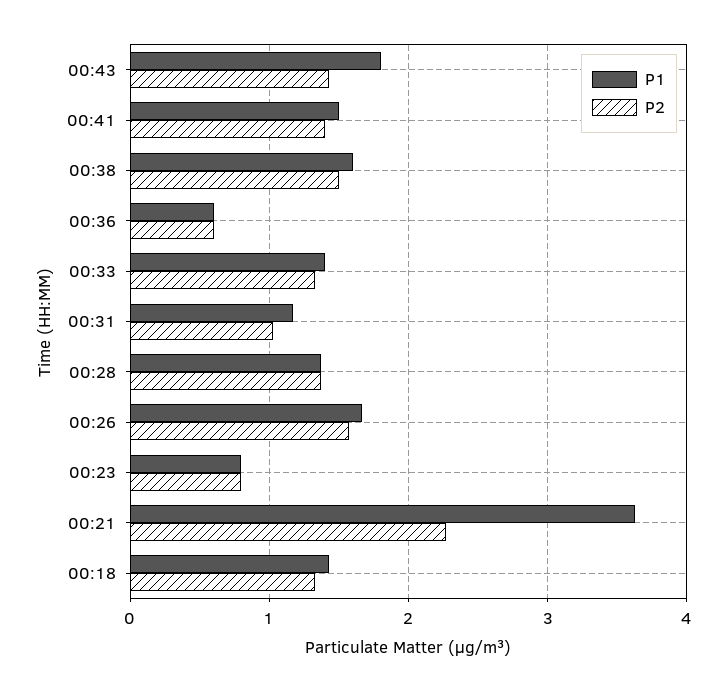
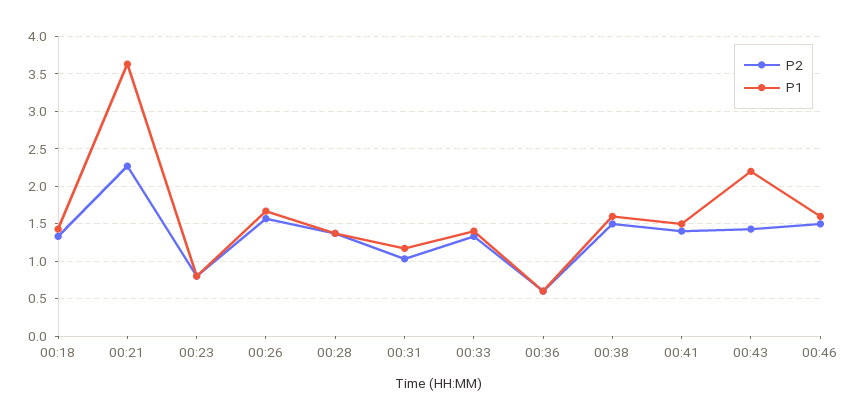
P1, 00:43: 1.8 -> 2.2
P2, 00:46: none -> 1.5
P1, 00:46: none -> 1.6

